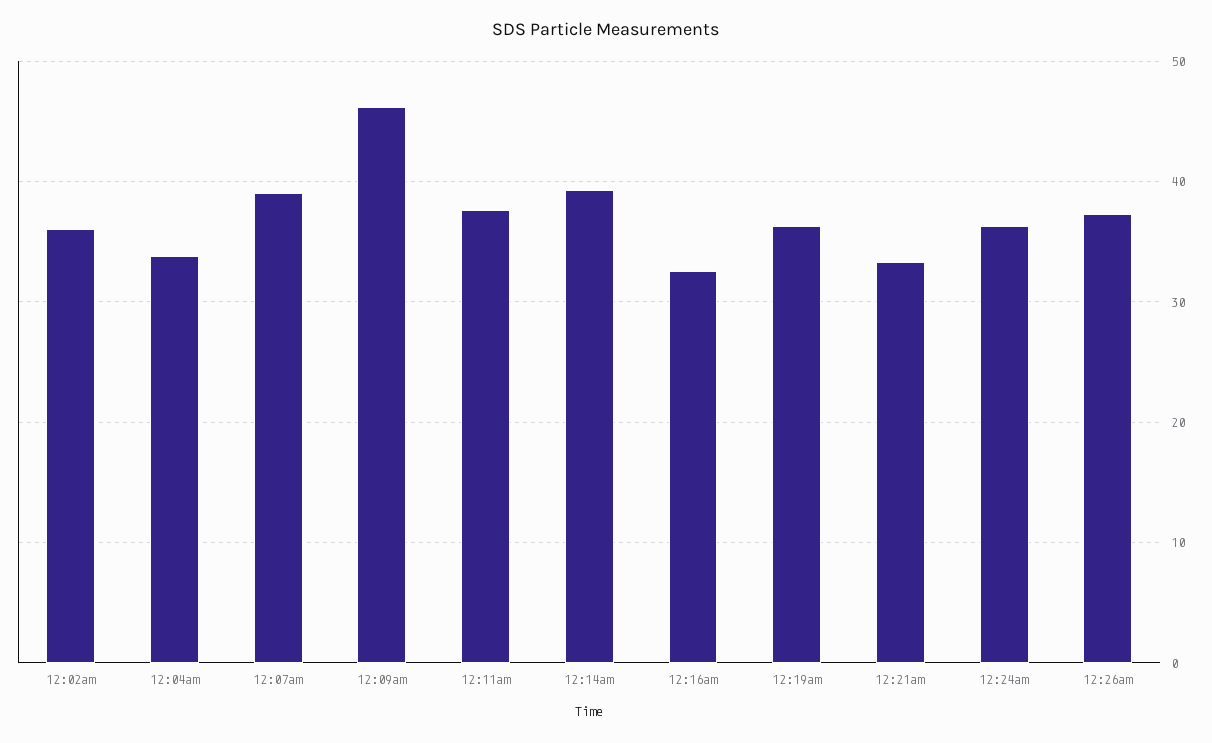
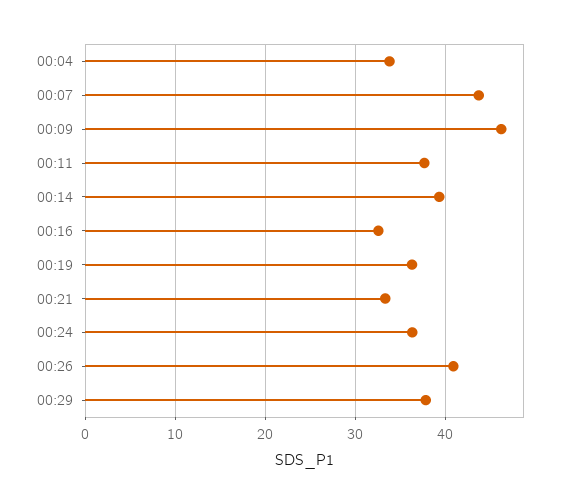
12:02am: 36 -> none
12:07am: 39 -> 44
12:26am: 37 -> 41
00:29: none -> 38

